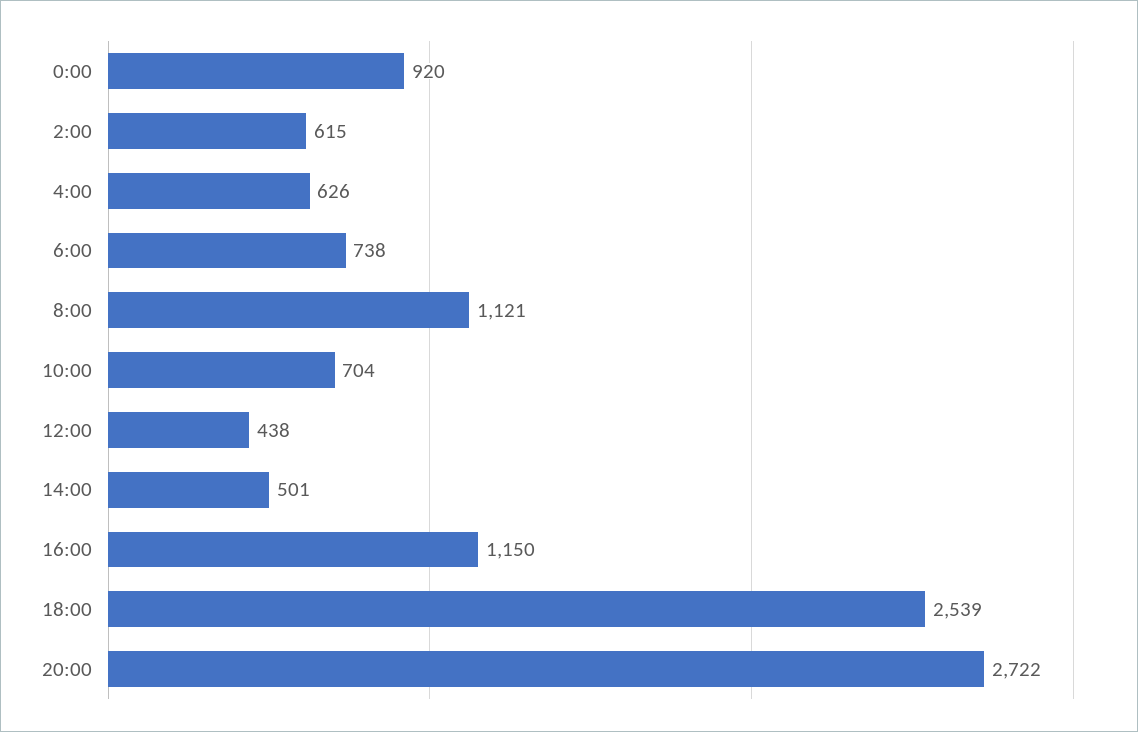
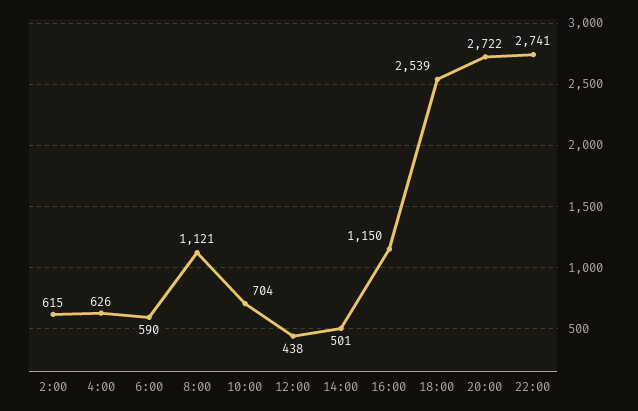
0:00: 920 -> none
6:00: 738 -> 590
22:00: none -> 2741

